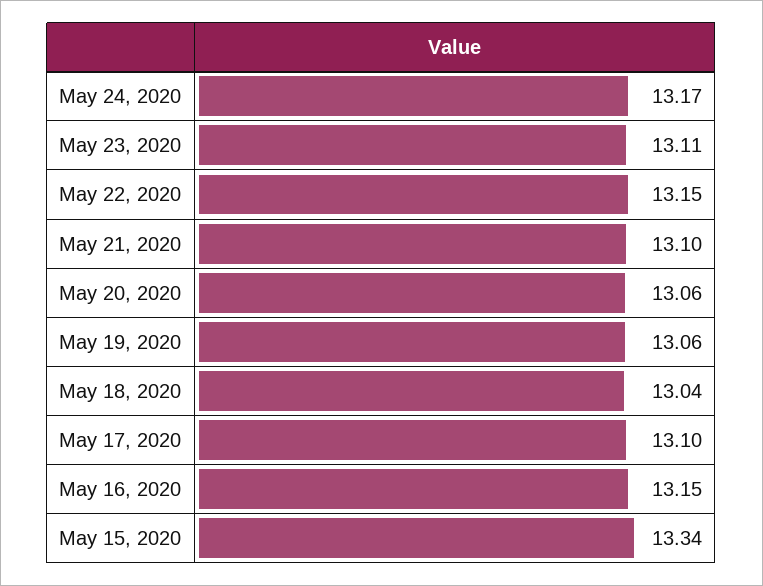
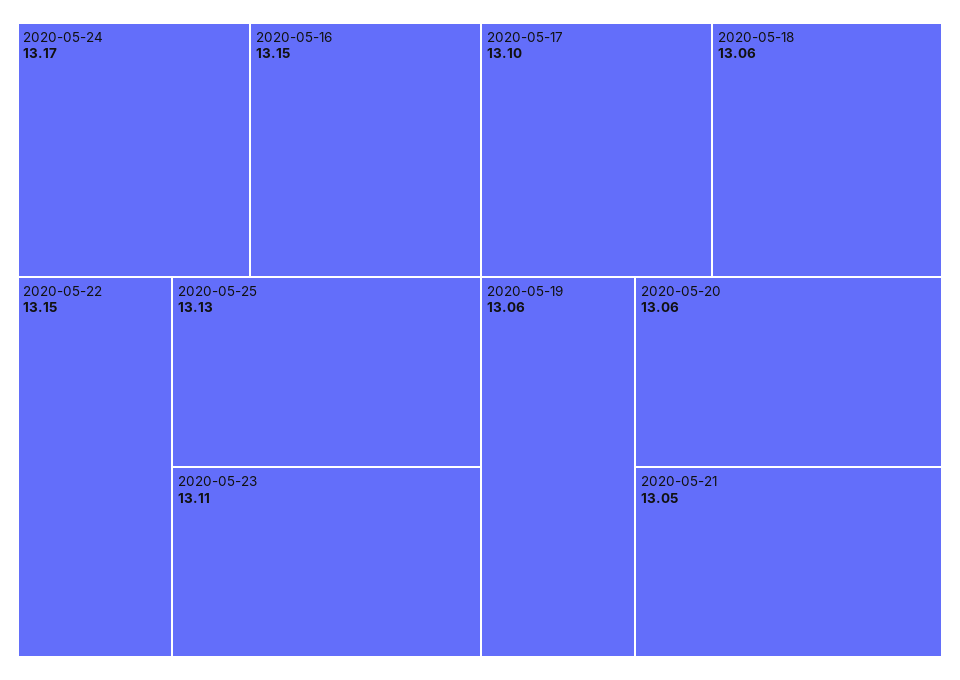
May 21, 2020: 13.1 -> 13.05
May 18, 2020: 13.04 -> 13.06
May 15, 2020: 13.34 -> none
2020-05-25: none -> 13.13

